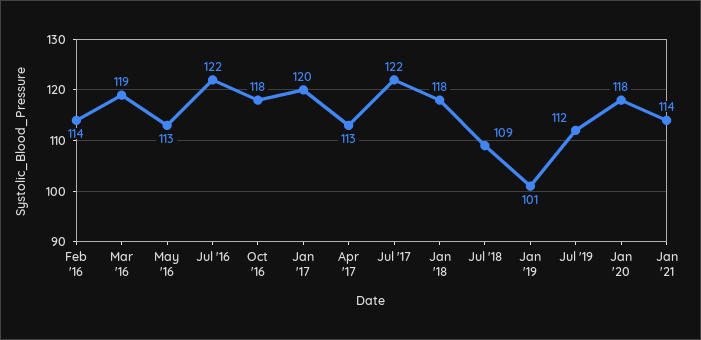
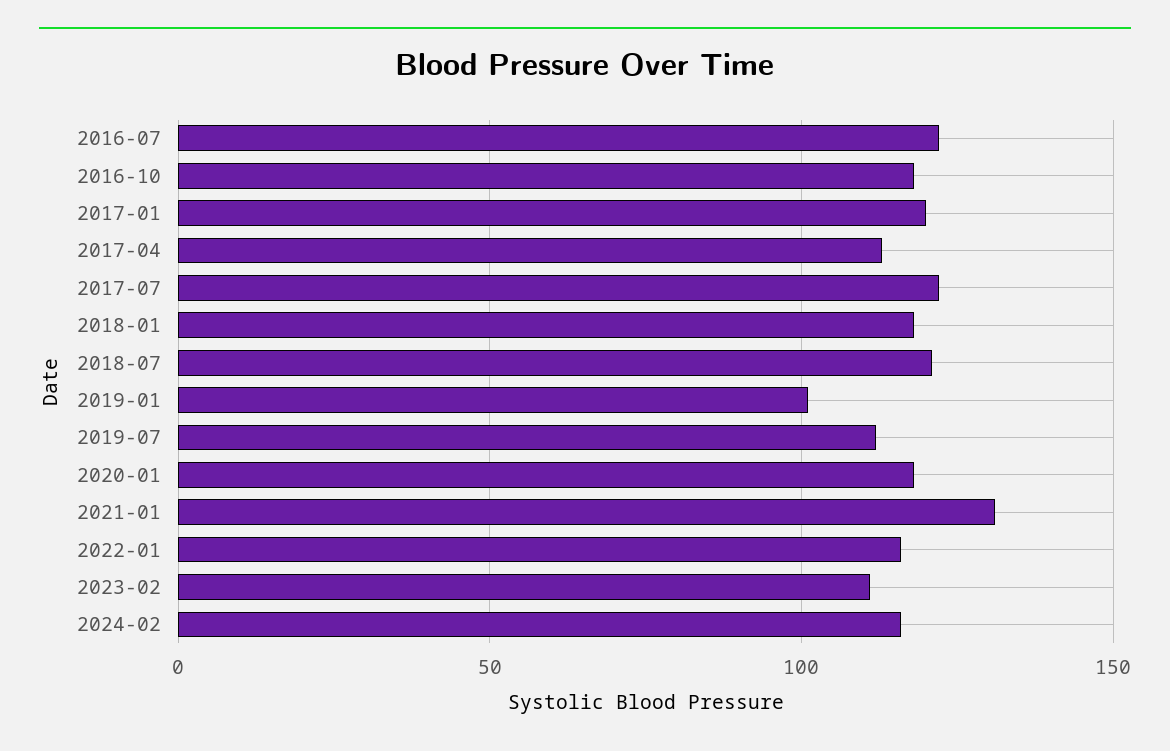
Feb '16: 114 -> none
Mar '16: 119 -> none
May '16: 113 -> none
Jul '18: 109 -> 120
Jan '21: 114 -> 130
2022-01: none -> 115
2023-02: none -> 110
2024-02: none -> 115

